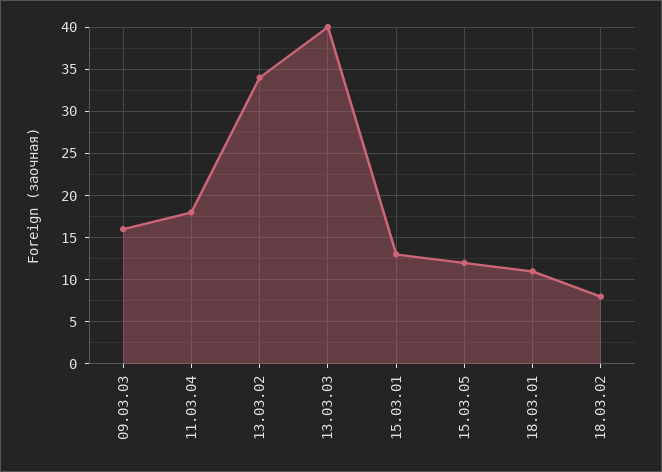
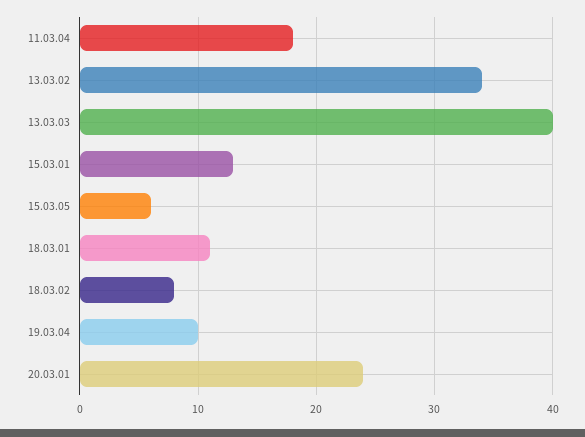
09.03.03: 16 -> none
15.03.05: 12 -> 6
19.03.04: none -> 10
20.03.01: none -> 24

